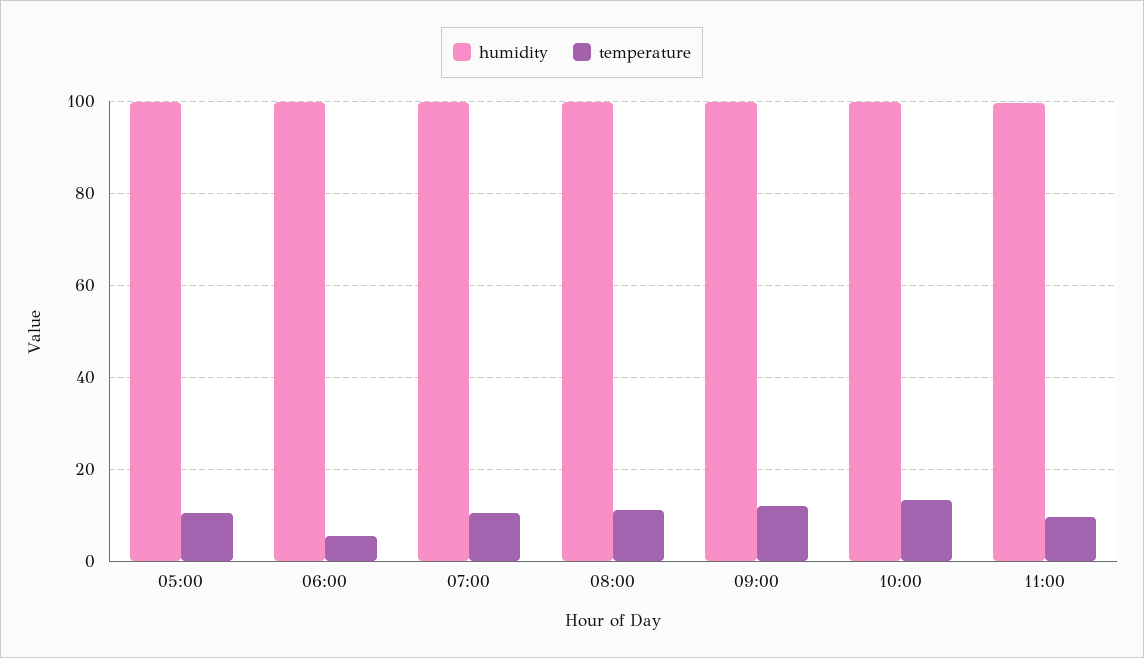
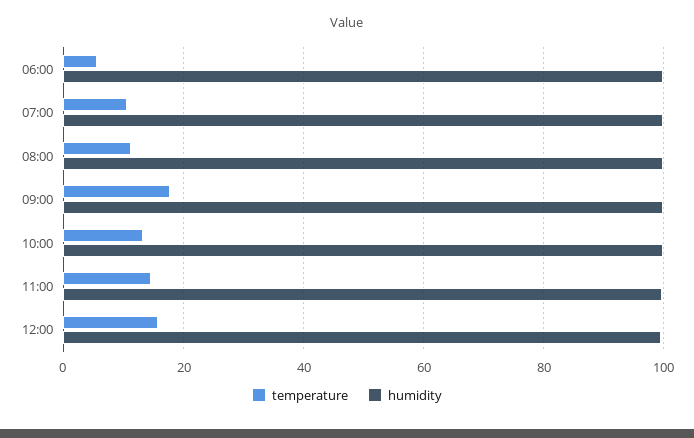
humidity, 05:00: 100 -> none
temperature, 05:00: 10 -> none
temperature, 09:00: 12 -> 18
temperature, 11:00: 10 -> 14
temperature, 12:00: none -> 16
humidity, 12:00: none -> 100

